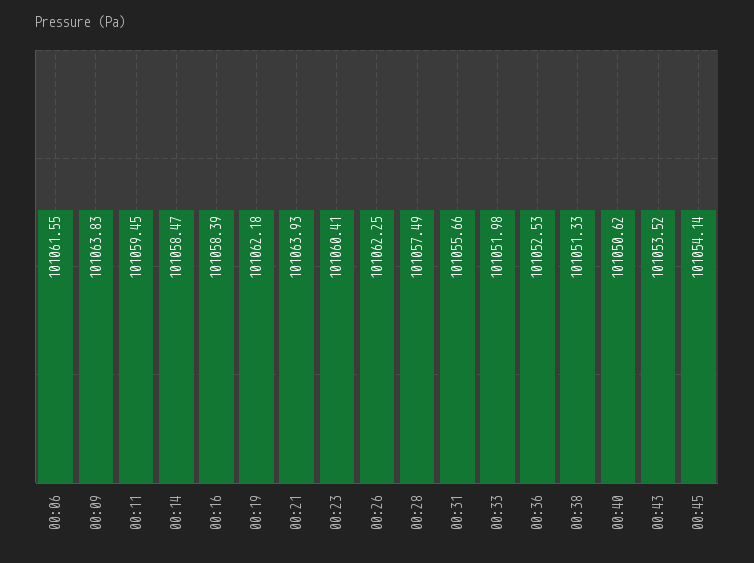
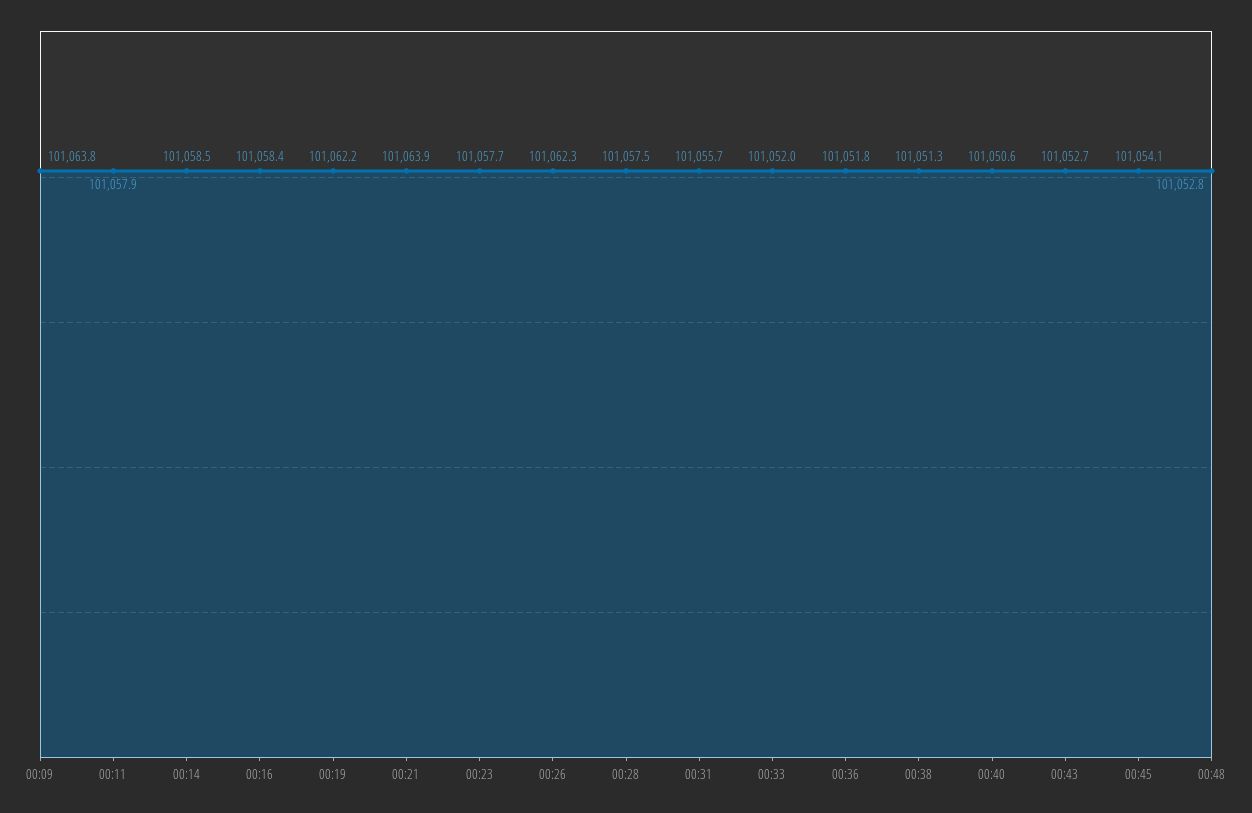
00:06: 101061.55 -> none
00:11: 101059.45 -> 101057.9
00:23: 101060.41 -> 101057.7
00:36: 101052.53 -> 101051.8
00:43: 101053.52 -> 101052.7
00:48: none -> 101052.8

